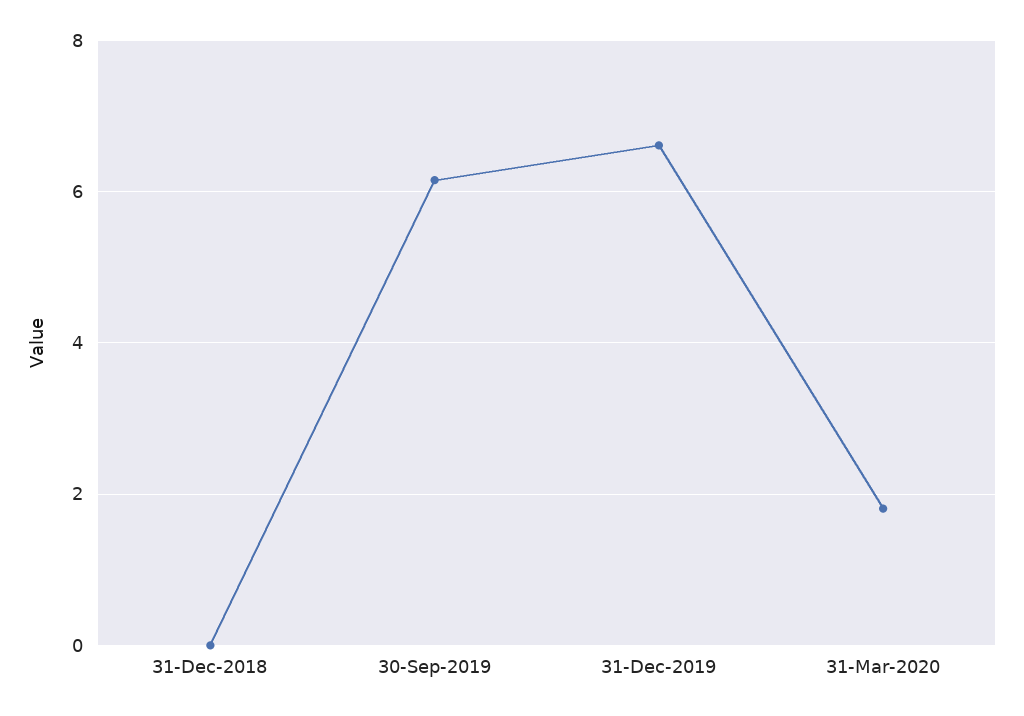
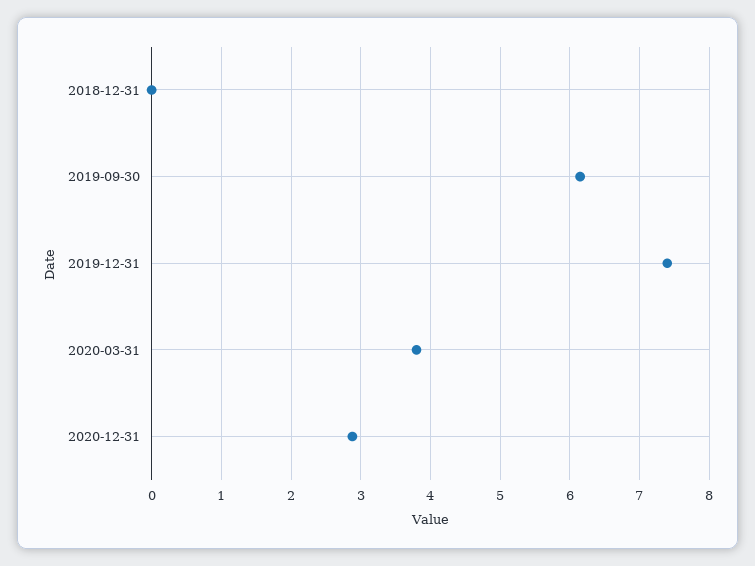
31-Dec-2019: 6.6 -> 7.4
31-Mar-2020: 1.8 -> 3.8
2020-12-31: none -> 2.9

